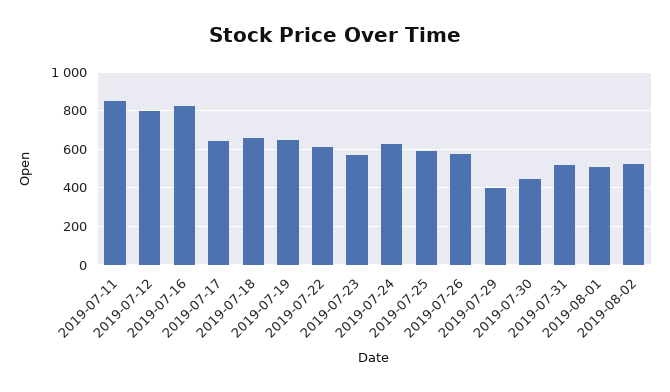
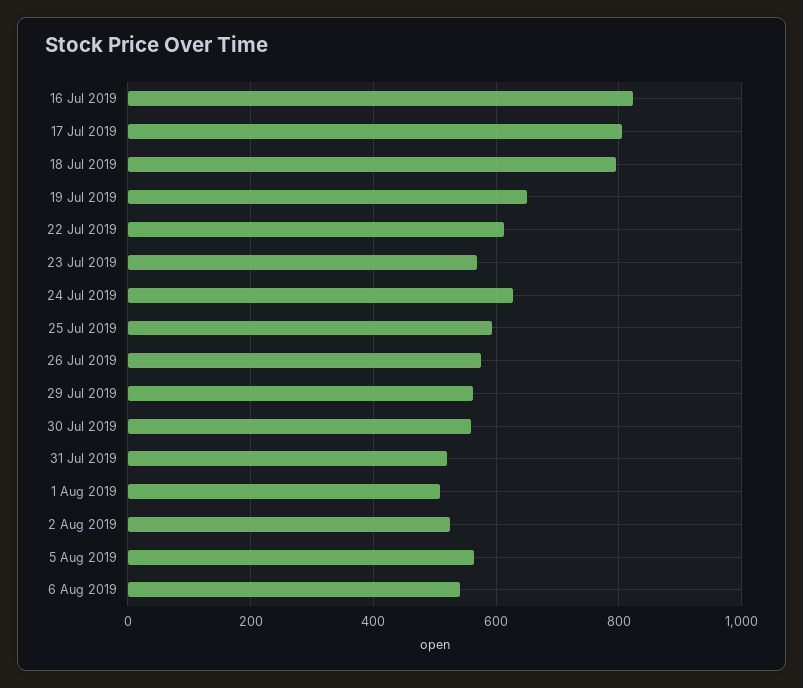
2019-07-11: 850 -> none
2019-07-12: 800 -> none
2019-07-17: 650 -> 800
2019-07-18: 650 -> 800
2019-07-29: 400 -> 560
2019-07-30: 450 -> 560
5 Aug 2019: none -> 560
6 Aug 2019: none -> 540

